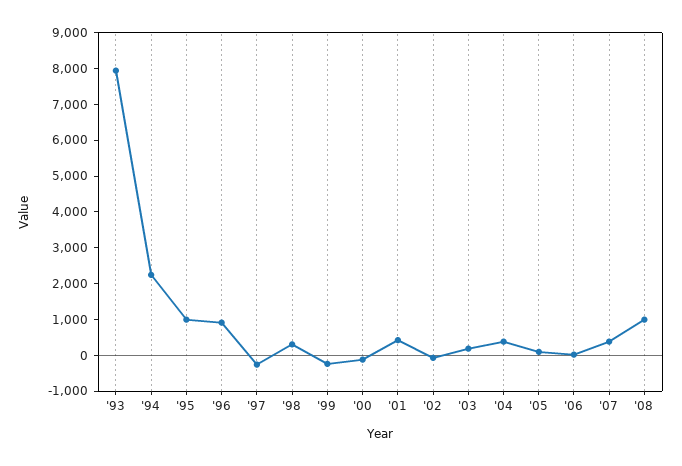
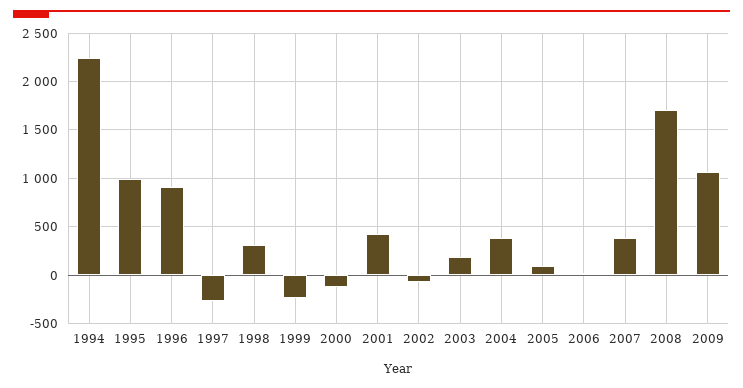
'93: 8000 -> none
'08: 1000 -> 1700
2009: none -> 1100

